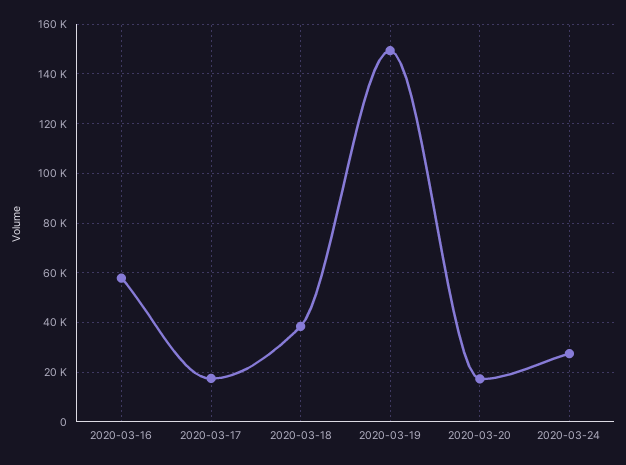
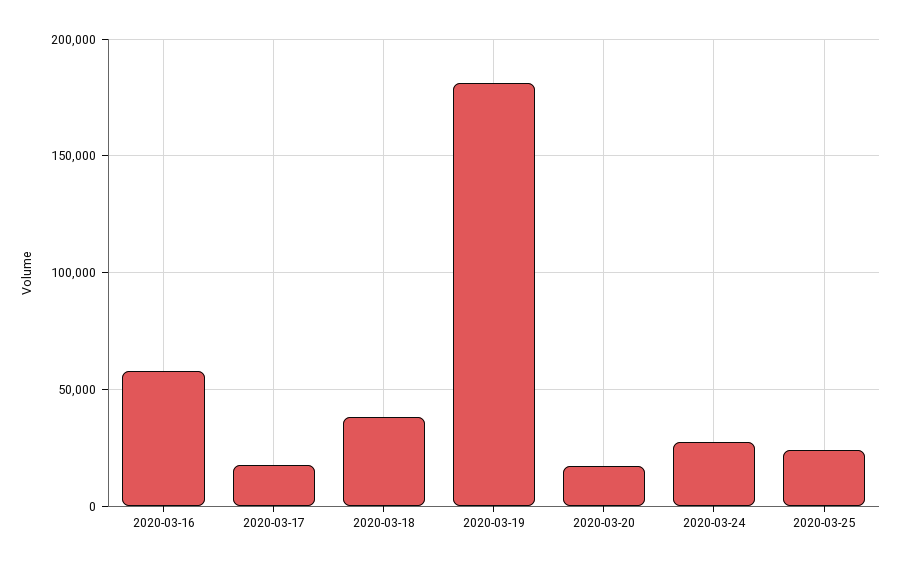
2020-03-19: 150000 -> 180000
2020-03-25: none -> 25000

